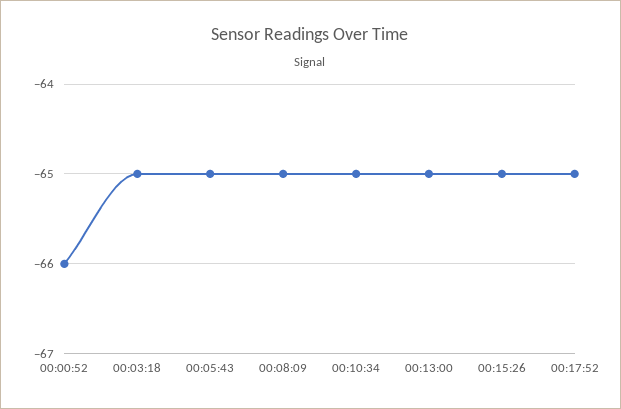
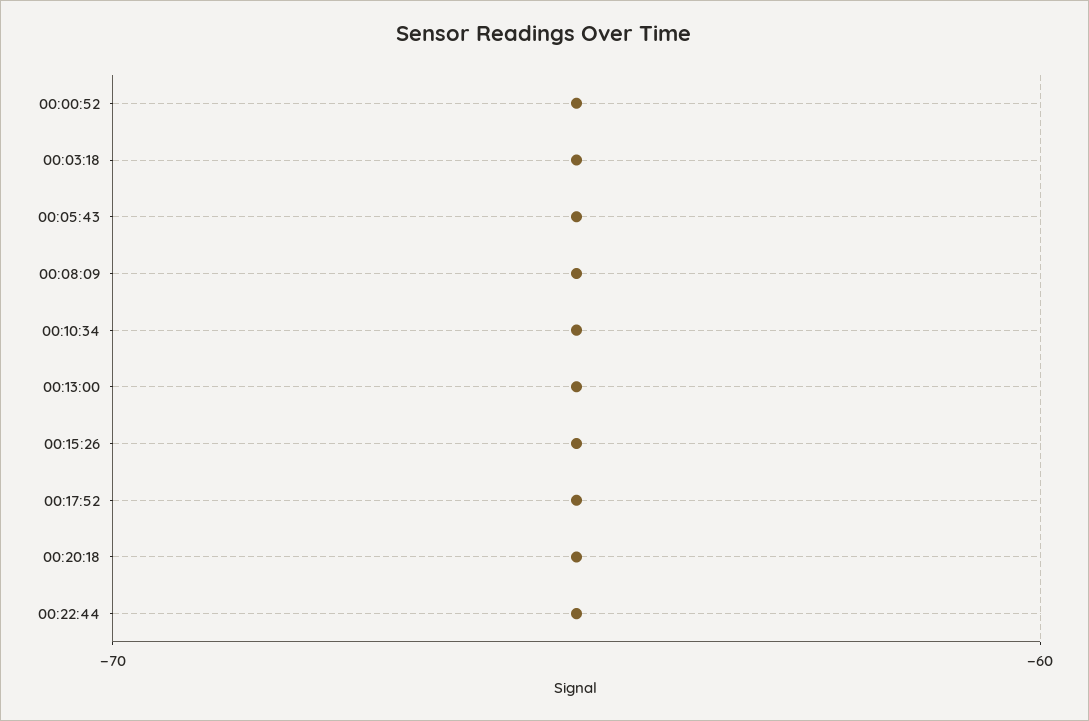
00:00:52: -66 -> -65
00:20:18: none -> -65
00:22:44: none -> -65

